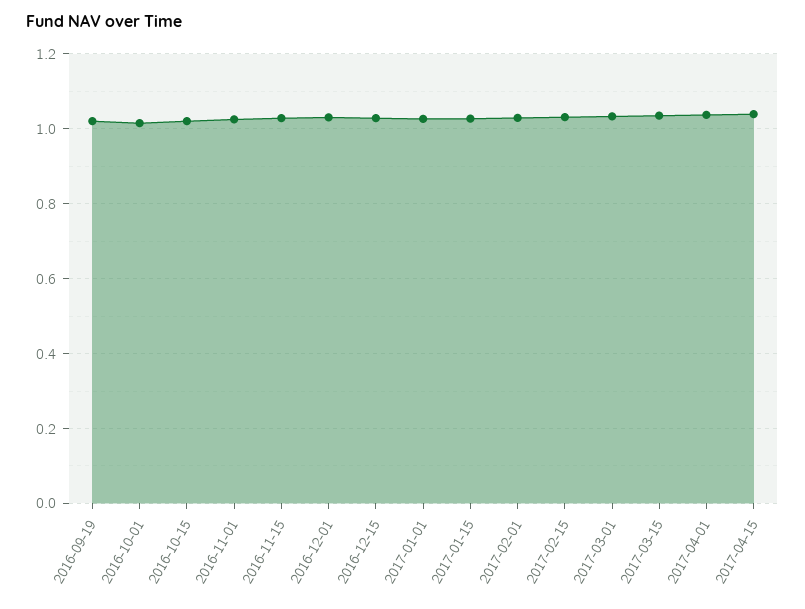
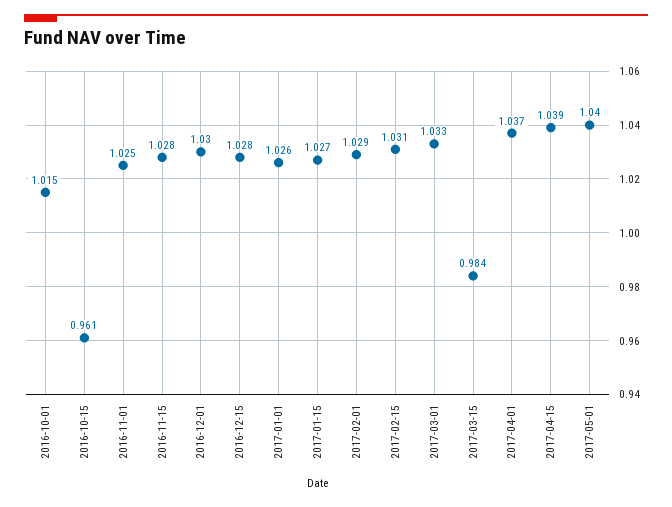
2016-09-19: 1.02 -> none
2016-10-15: 1.02 -> 0.961
2017-03-15: 1.04 -> 0.984
2017-05-01: none -> 1.04

